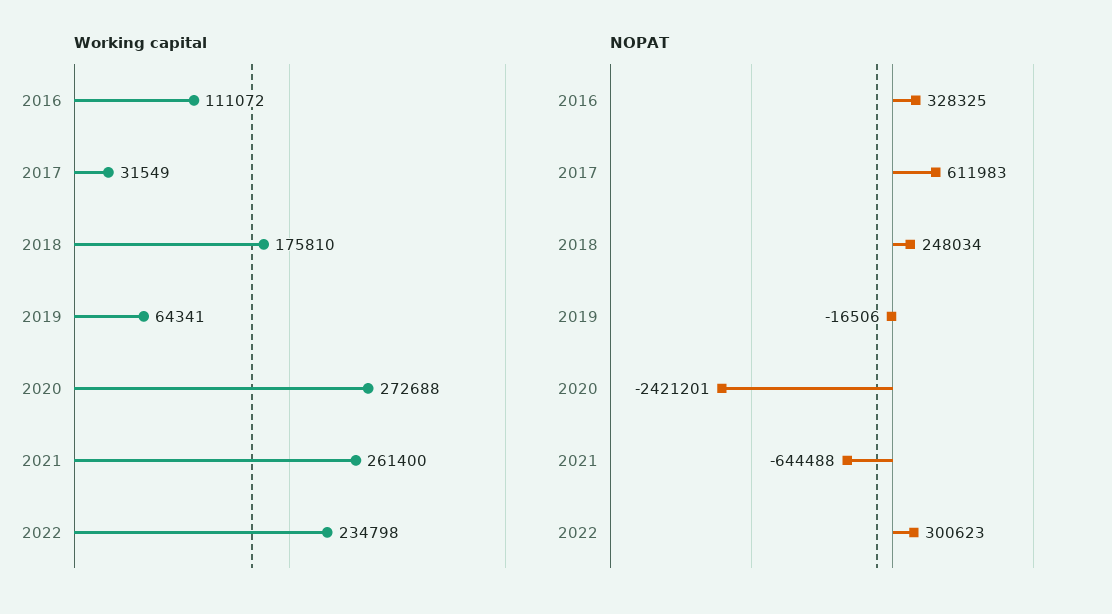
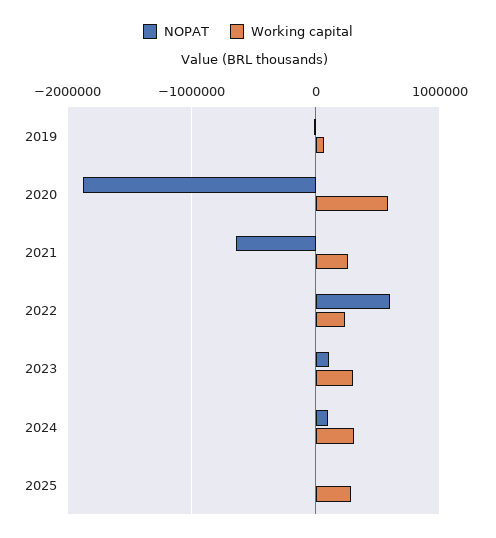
Working capital, 2016: 111072 -> none
Working capital, 2017: 31549 -> none
Working capital, 2018: 175810 -> none
Working capital, 2020: 272688 -> 600000
NOPAT, 2016: 328325 -> none
NOPAT, 2017: 611983 -> none
NOPAT, 2018: 248034 -> none
NOPAT, 2020: -2421201 -> -1900000
NOPAT, 2022: 300623 -> 600000
NOPAT, 2023: none -> 100000
Working capital, 2023: none -> 300000
NOPAT, 2024: none -> 100000
Working capital, 2024: none -> 300000
NOPAT, 2025: none -> 0
Working capital, 2025: none -> 300000

